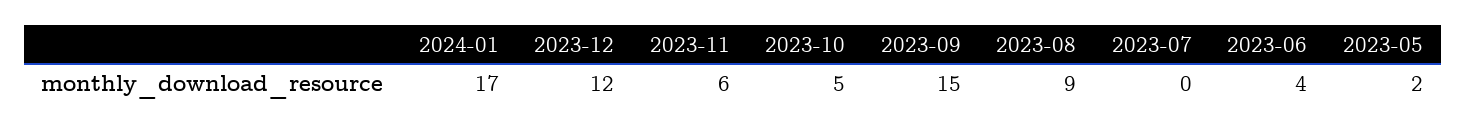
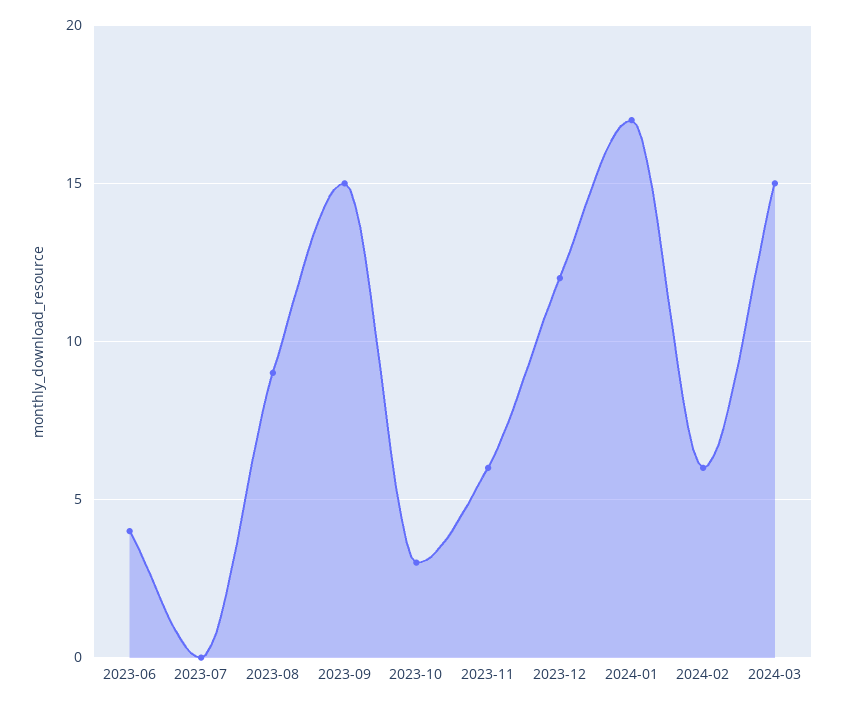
2023-10: 5 -> 3
2023-05: 2 -> none
2024-02: none -> 6
2024-03: none -> 15

